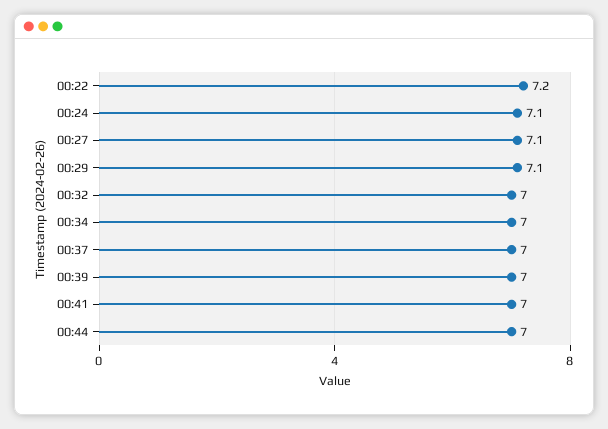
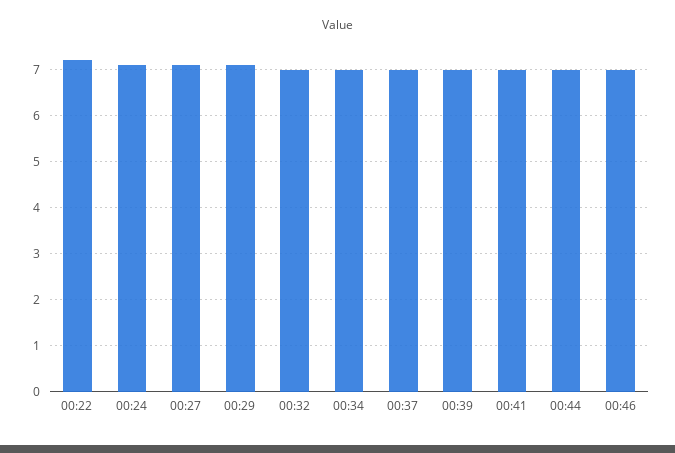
00:46: none -> 7

